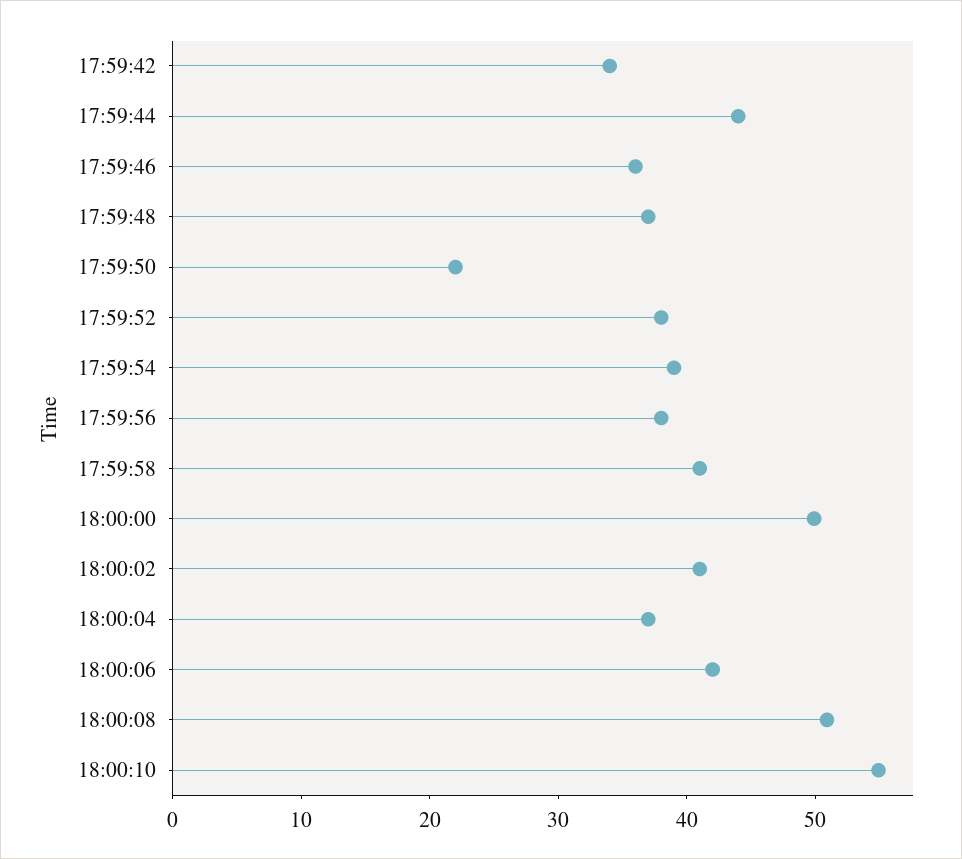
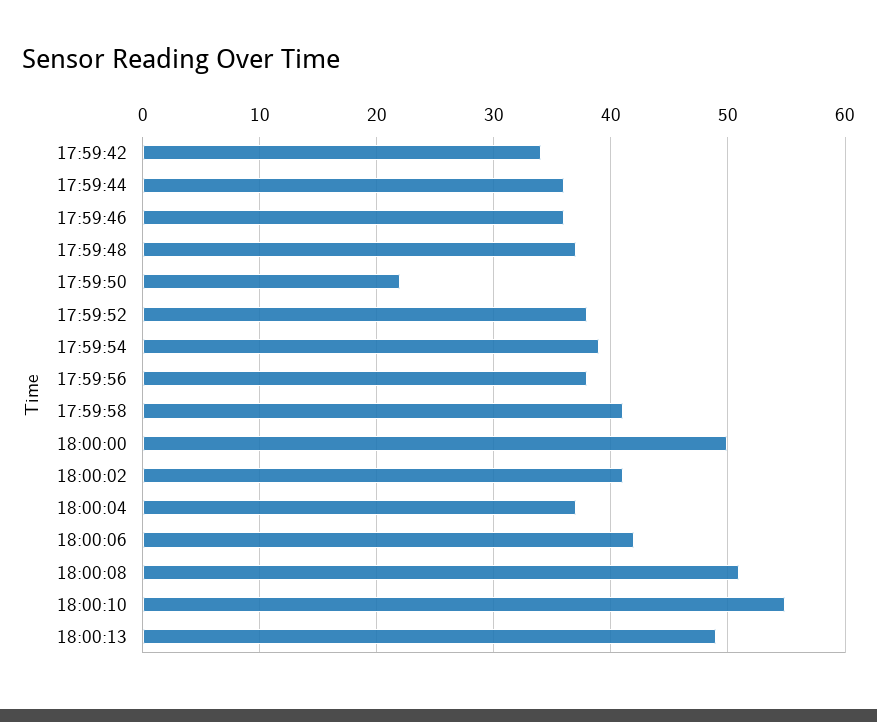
17:59:44: 44 -> 36
18:00:13: none -> 49

